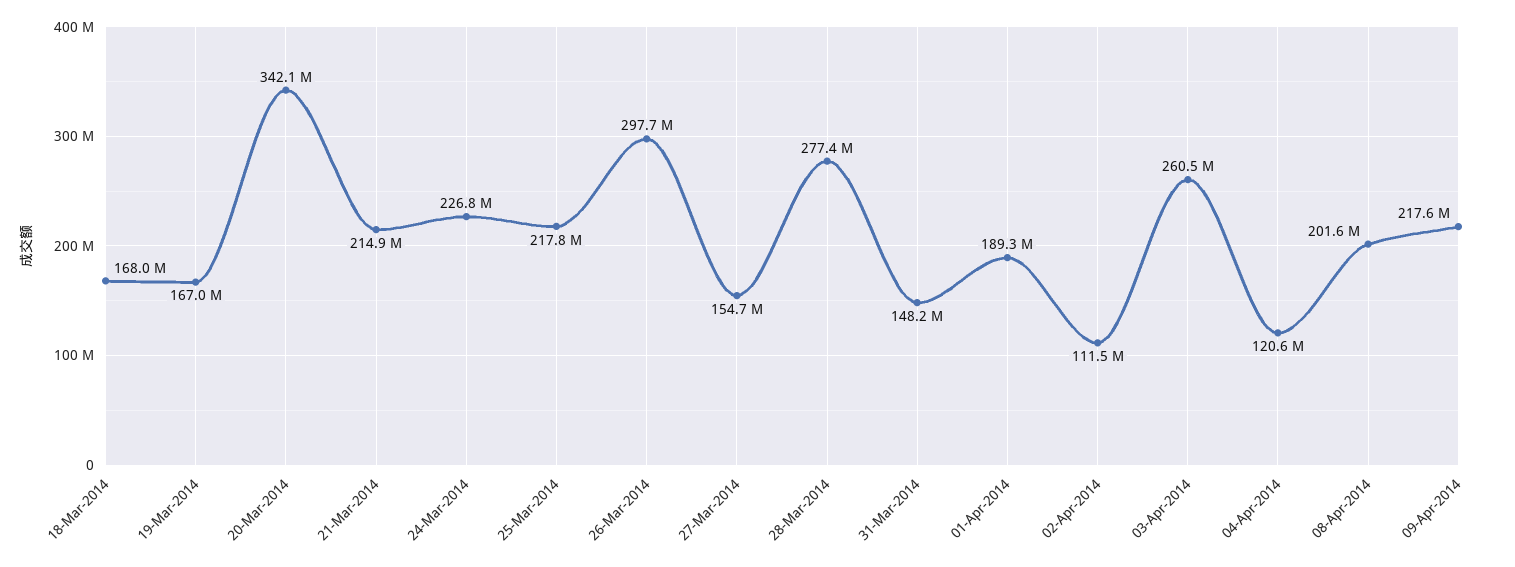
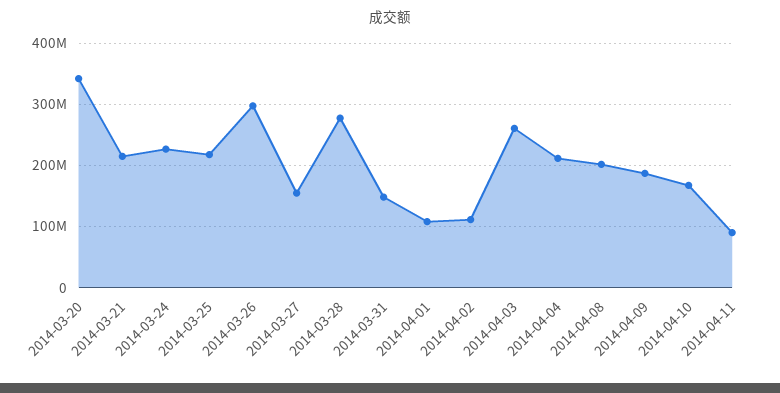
18-Mar-2014: 168000000 -> none
19-Mar-2014: 167000000 -> none
01-Apr-2014: 189300000 -> 110000000
04-Apr-2014: 120600000 -> 210000000
09-Apr-2014: 217600000 -> 190000000
2014-04-10: none -> 170000000
2014-04-11: none -> 90000000

